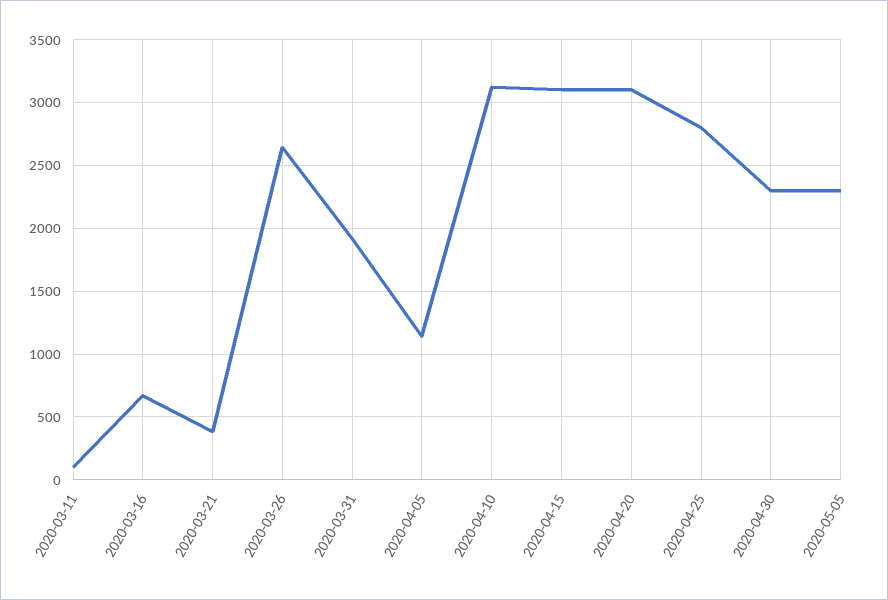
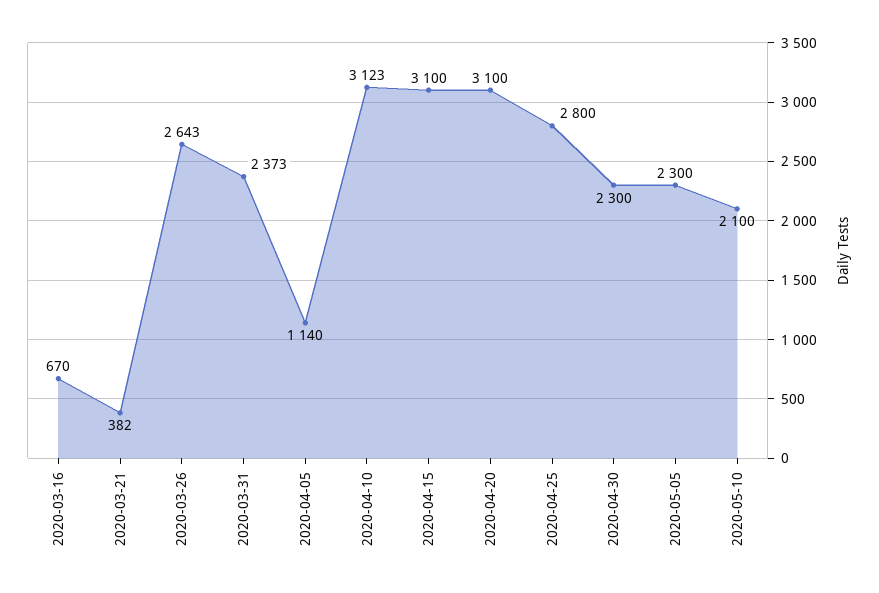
2020-03-11: 100 -> none
2020-03-31: 1900 -> 2373
2020-05-10: none -> 2100

